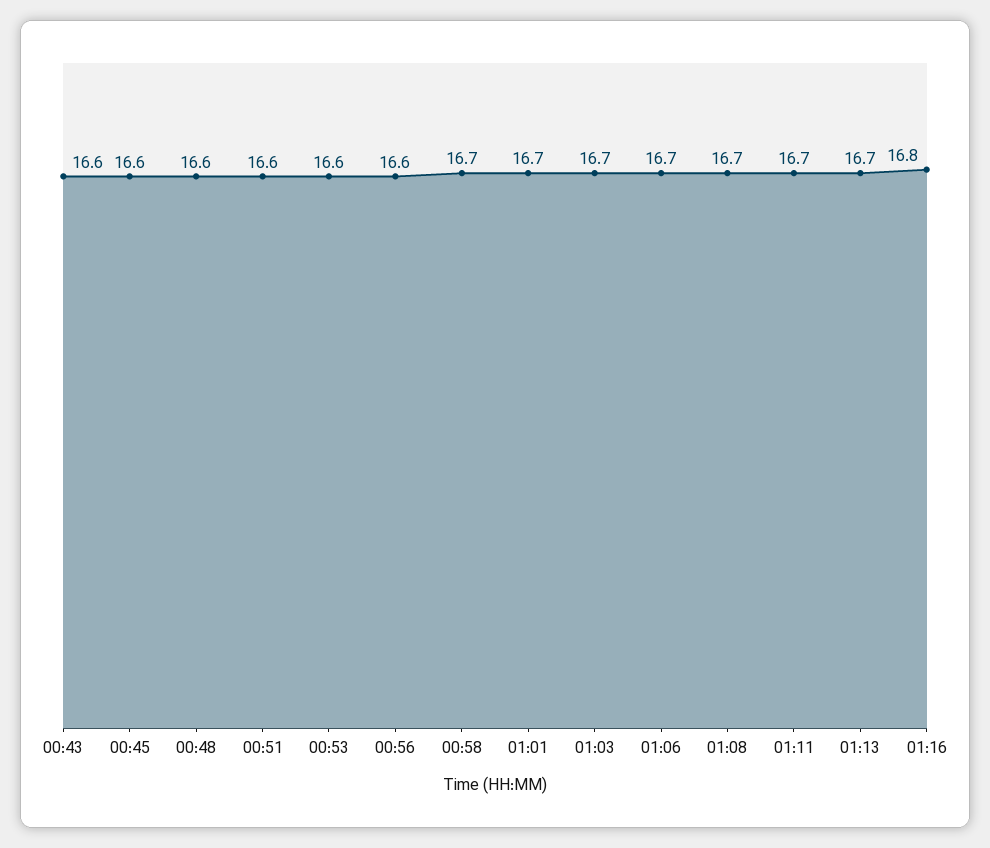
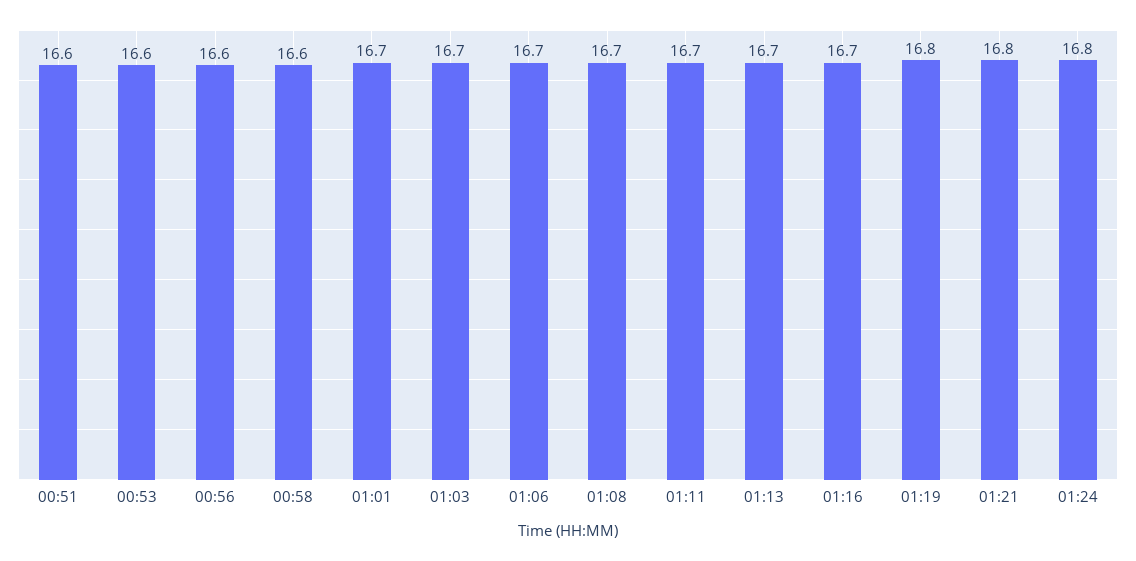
00:43: 16.6 -> none
00:45: 16.6 -> none
00:48: 16.6 -> none
00:58: 16.7 -> 16.6
01:16: 16.8 -> 16.7
01:19: none -> 16.8
01:21: none -> 16.8
01:24: none -> 16.8

